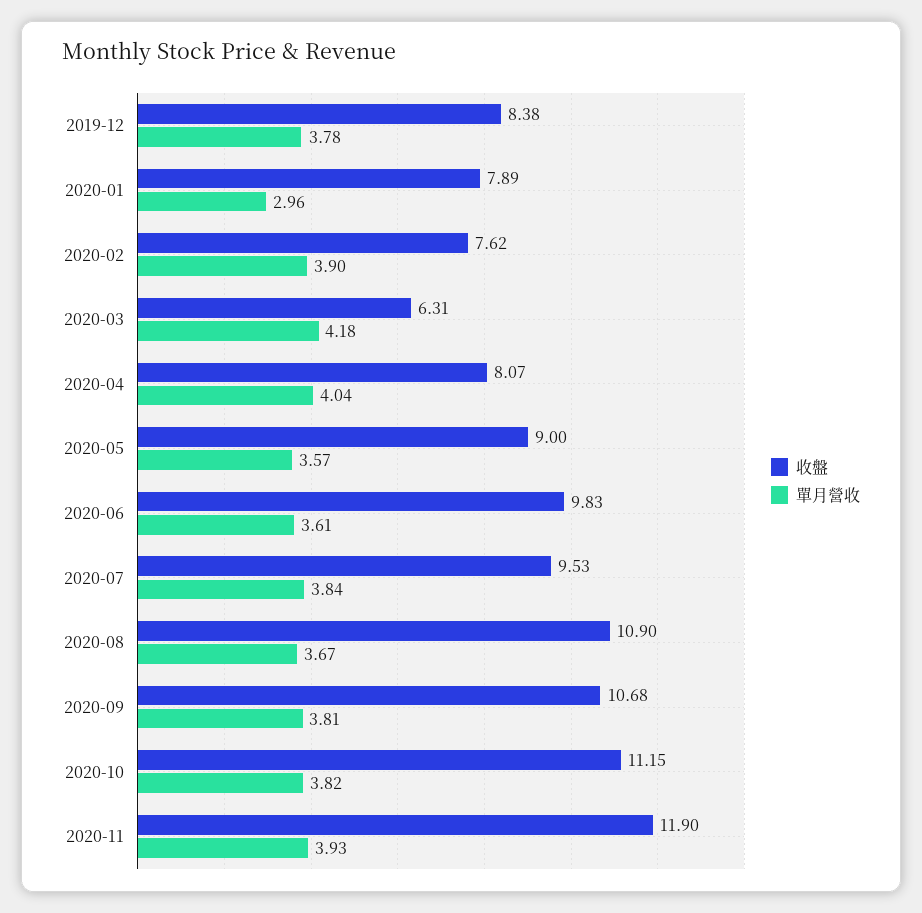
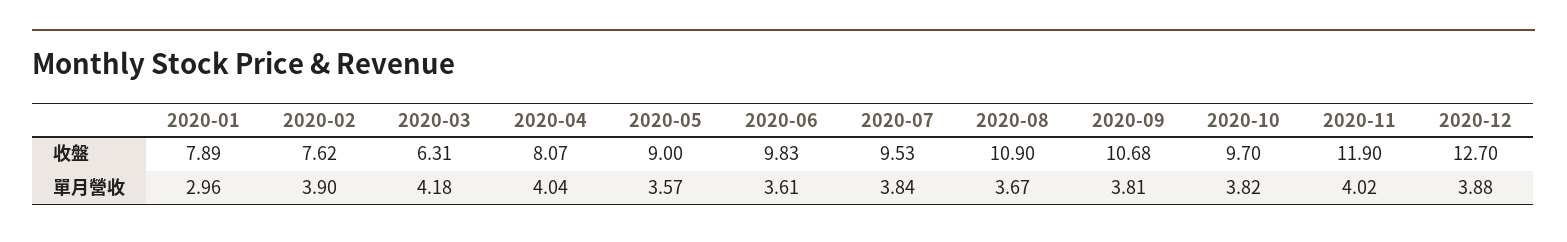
收盤, 2019-12: 8.38 -> none
單月營收, 2019-12: 3.78 -> none
收盤, 2020-10: 11.15 -> 9.7
單月營收, 2020-11: 3.93 -> 4.02
收盤, 2020-12: none -> 12.7
單月營收, 2020-12: none -> 3.88

